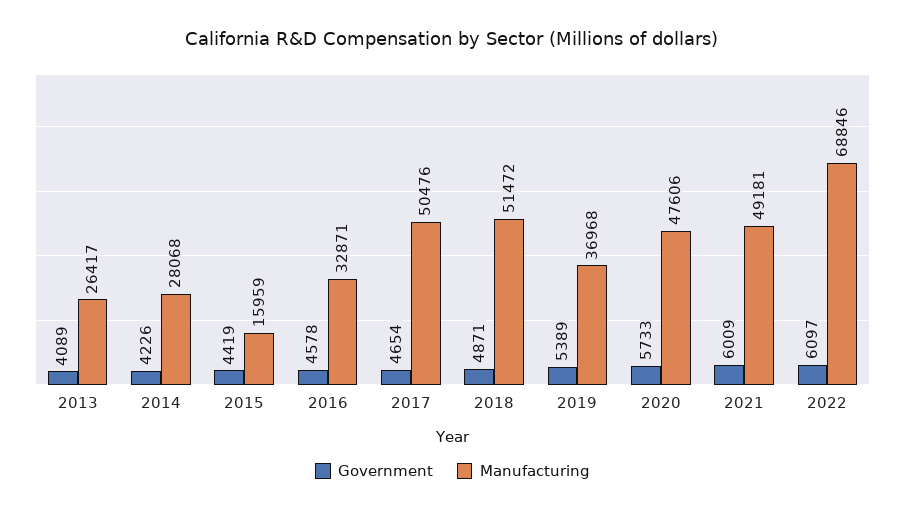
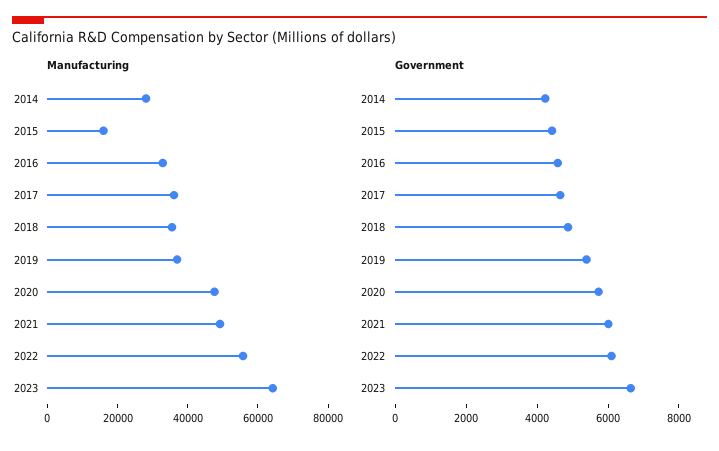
Government, 2013: 4089 -> none
Manufacturing, 2013: 26417 -> none
Manufacturing, 2017: 50476 -> 35000
Manufacturing, 2018: 51472 -> 35000
Manufacturing, 2022: 68846 -> 55000
Manufacturing, 2023: none -> 65000
Government, 2023: none -> 6500

